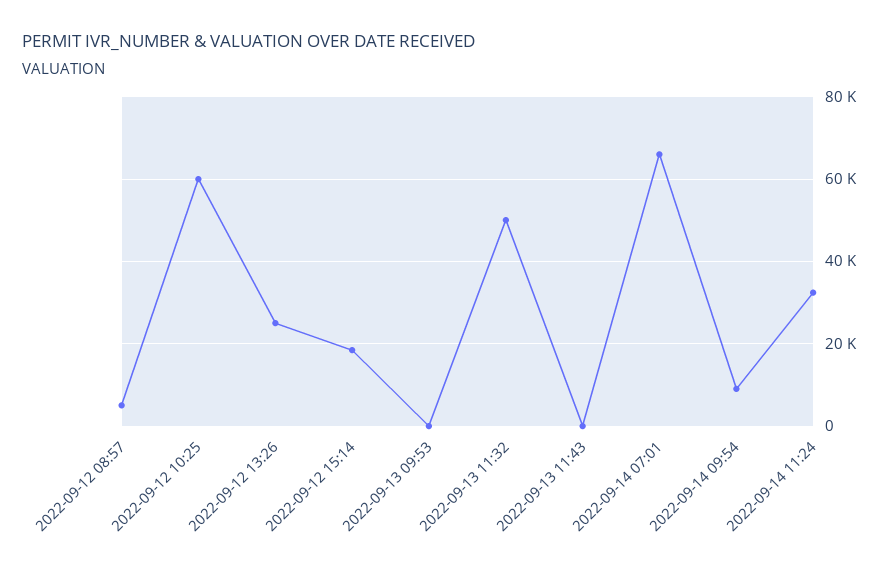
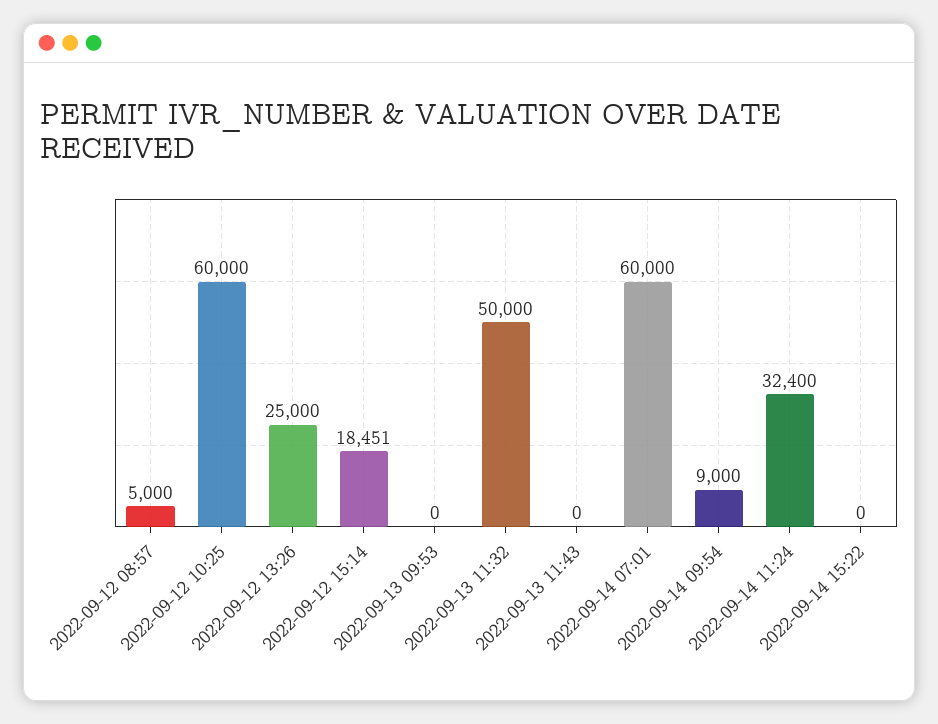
2022-09-14 07:01: 66000 -> 60000
2022-09-14 15:22: none -> 0

